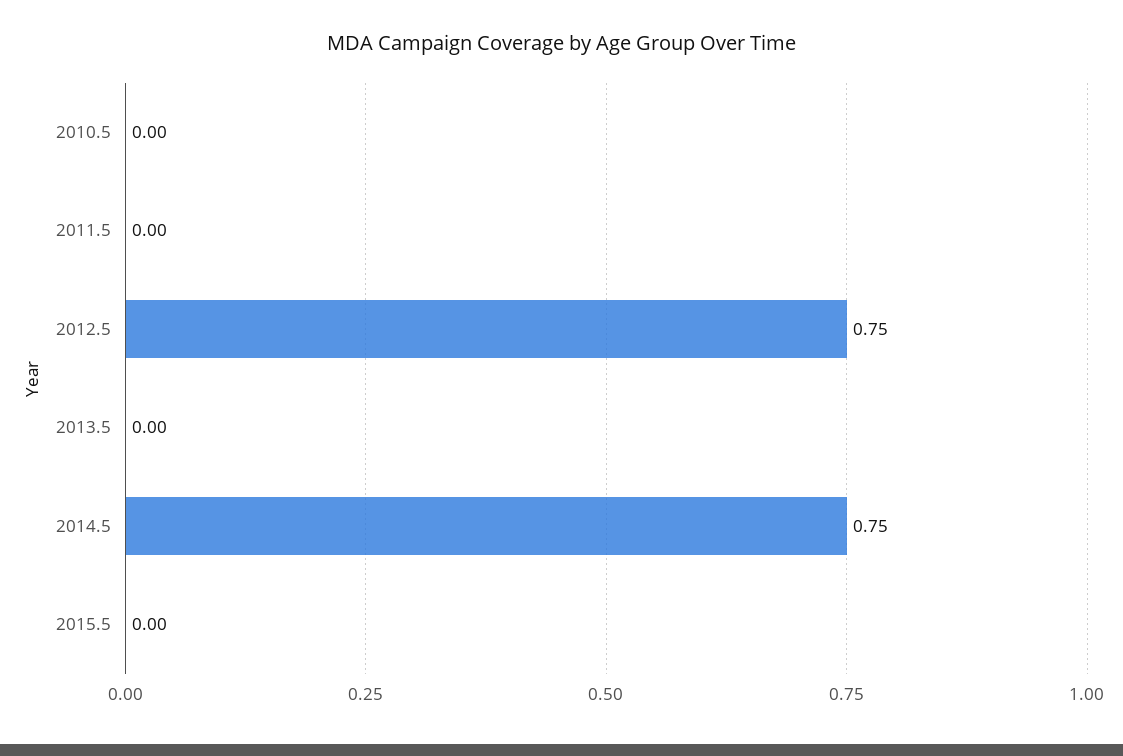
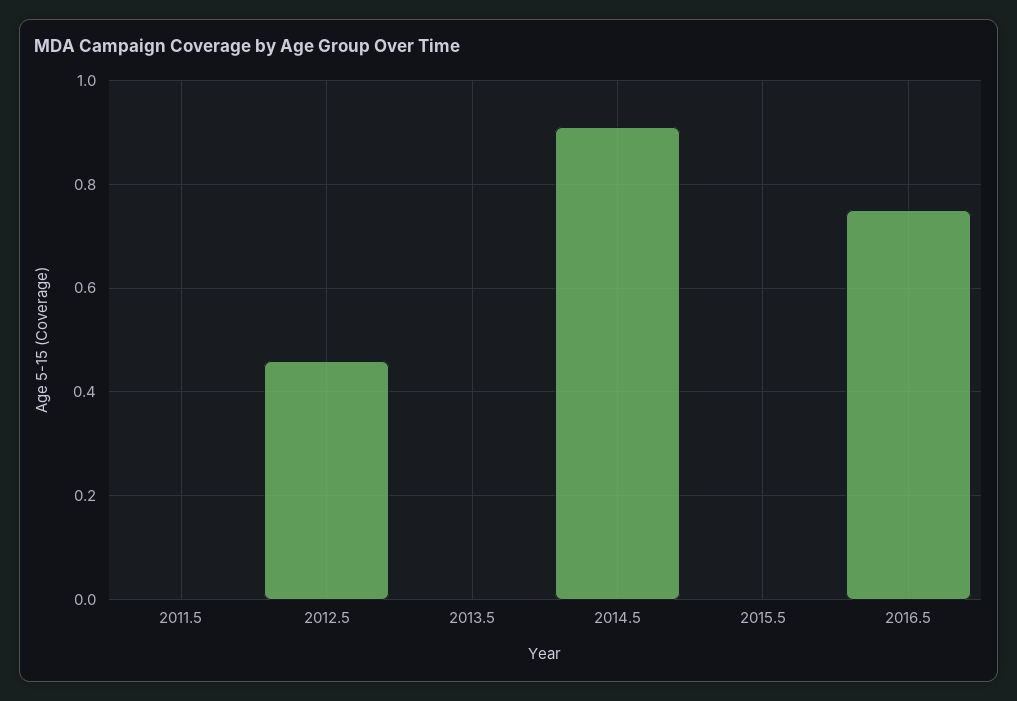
2010.5: 0 -> none
2012.5: 0.75 -> 0.45
2014.5: 0.75 -> 0.9
2016.5: none -> 0.75

